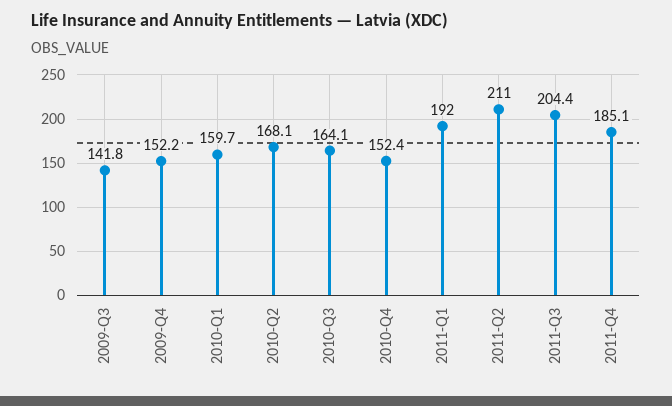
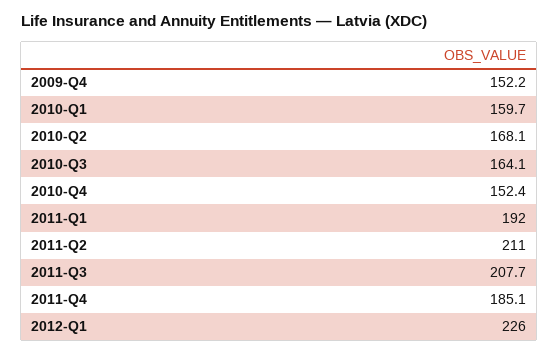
2009-Q3: 141.8 -> none
2011-Q3: 204.4 -> 207.7
2012-Q1: none -> 226

